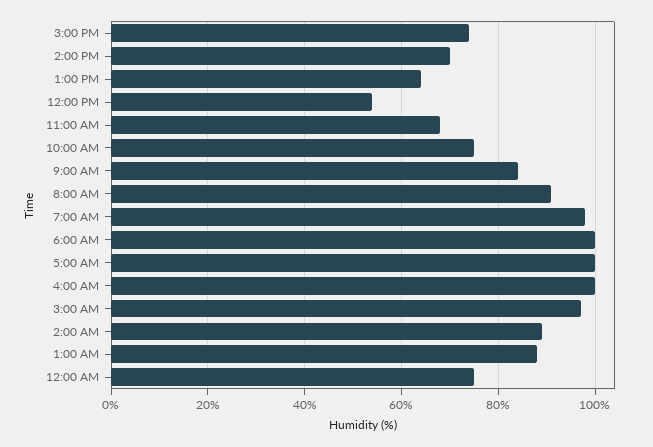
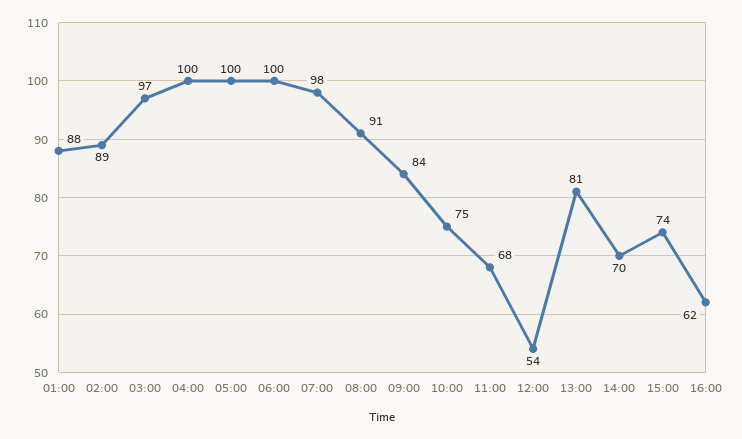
1:00 PM: 65 -> 81
12:00 AM: 75 -> none
16:00: none -> 62

